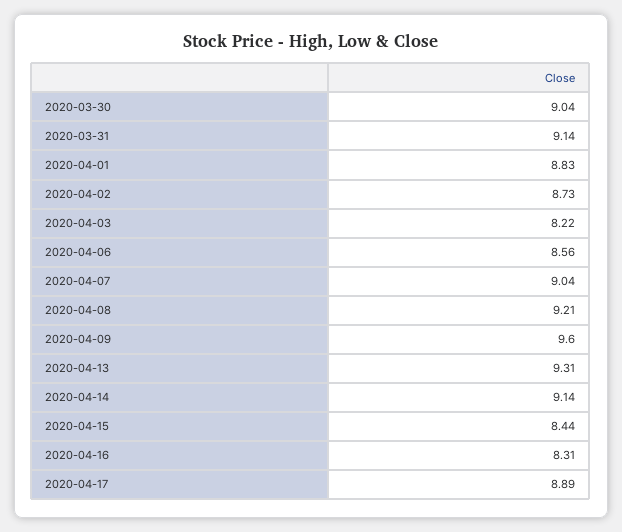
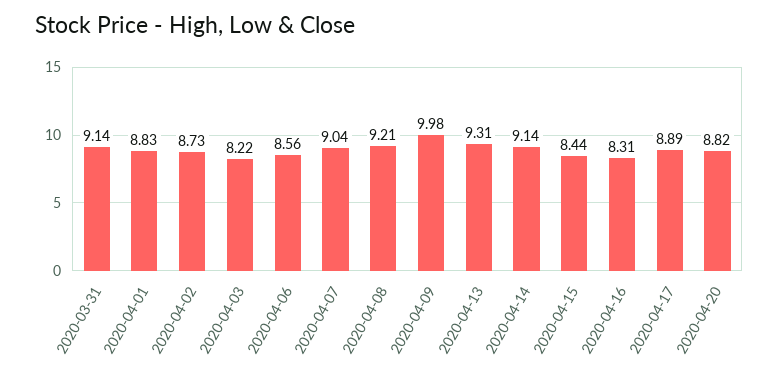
2020-03-30: 9.04 -> none
2020-04-09: 9.6 -> 9.98
2020-04-20: none -> 8.82

